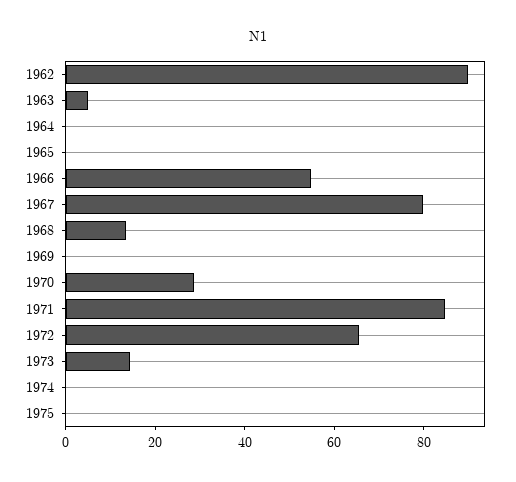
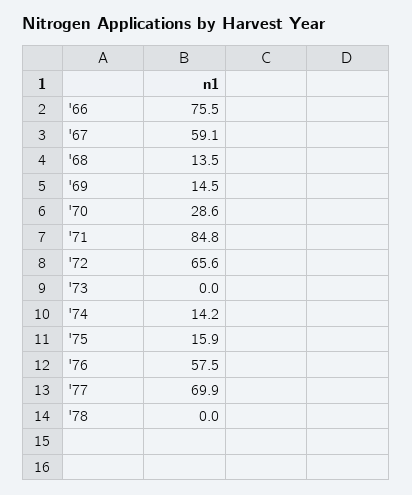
1962: 90 -> none
1963: 5 -> none
1964: 0 -> none
1965: 0 -> none
1966: 55 -> 75.5
1967: 80 -> 59.1
1969: 0 -> 14.5
1973: 15 -> 0
1974: 0 -> 14.2
1975: 0 -> 15.9
'76: none -> 57.5
'77: none -> 69.9
'78: none -> 0

